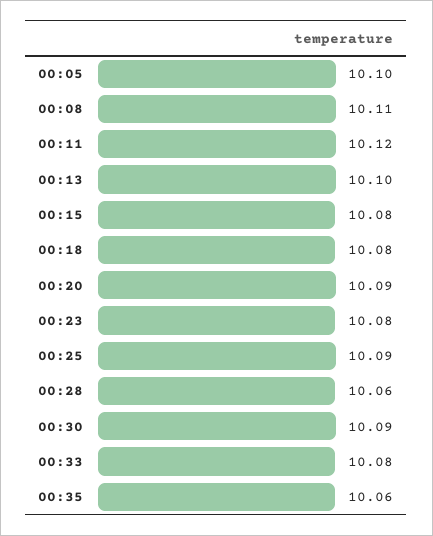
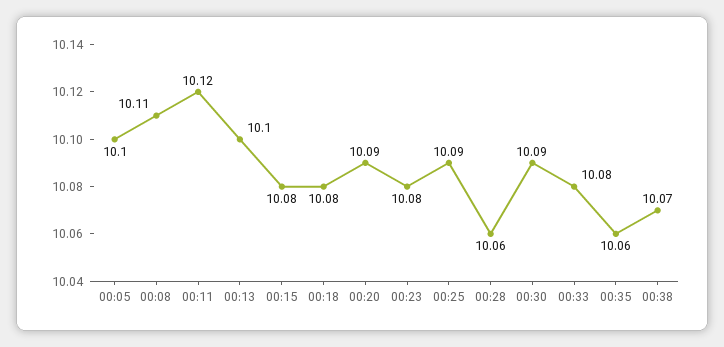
00:38: none -> 10.07

